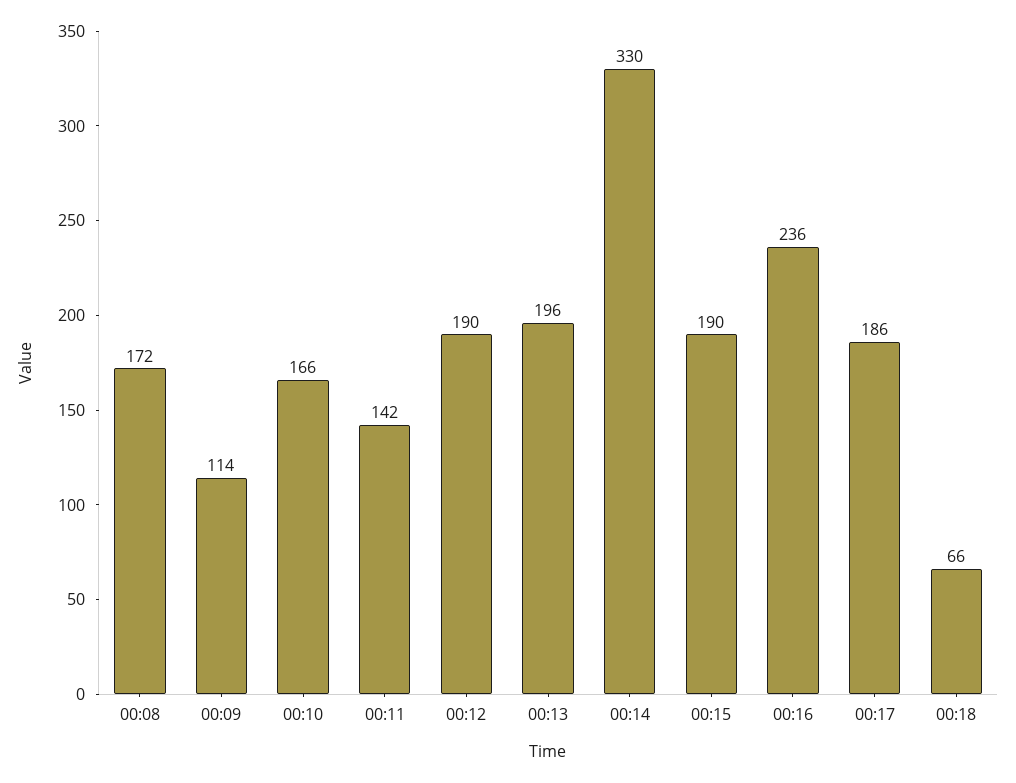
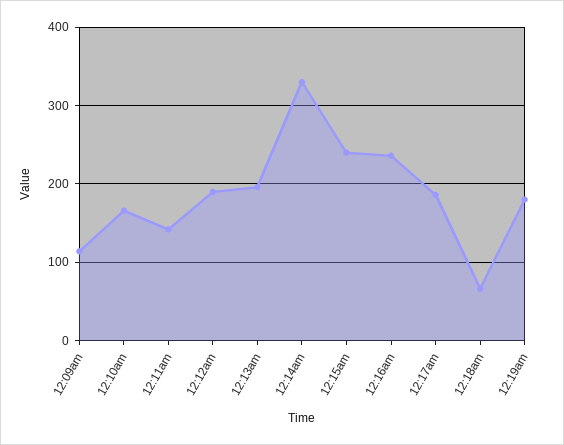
00:08: 172 -> none
00:15: 190 -> 240
12:19am: none -> 180

